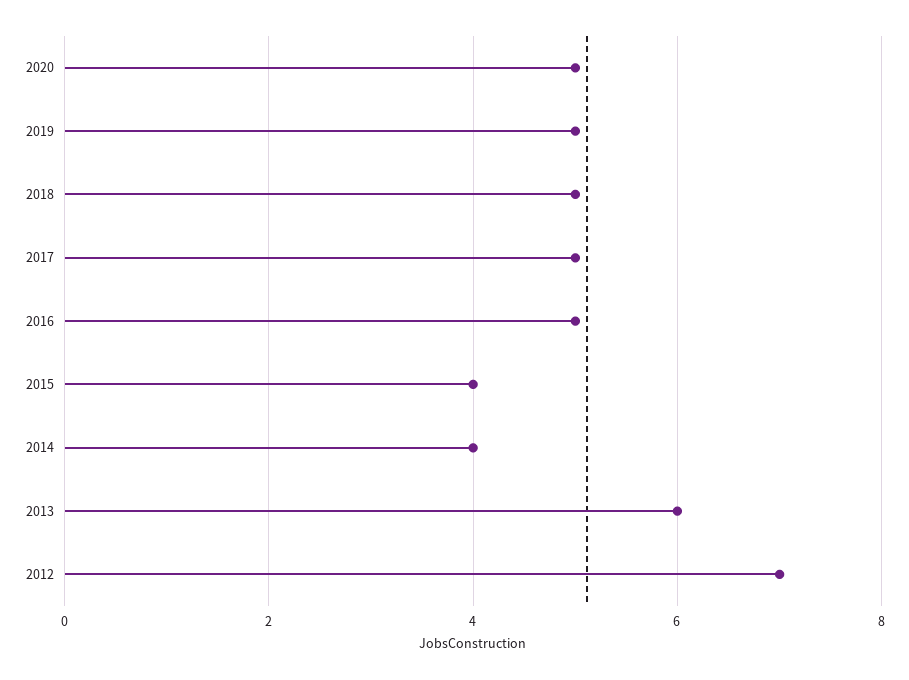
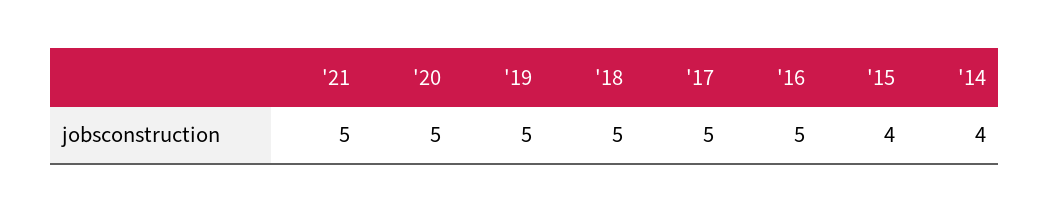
2013: 6 -> none
2012: 7 -> none
'21: none -> 5

